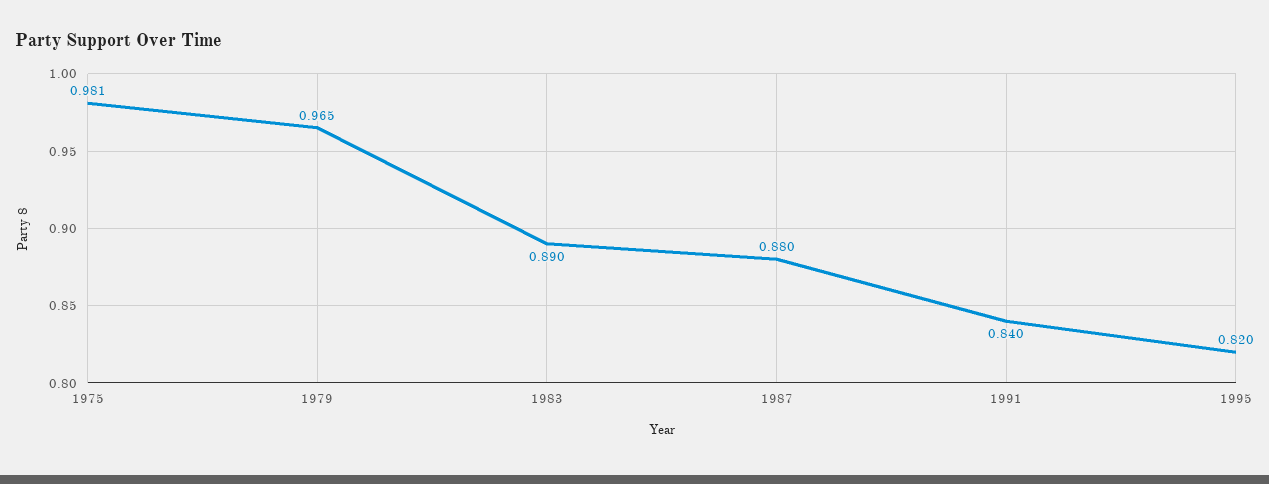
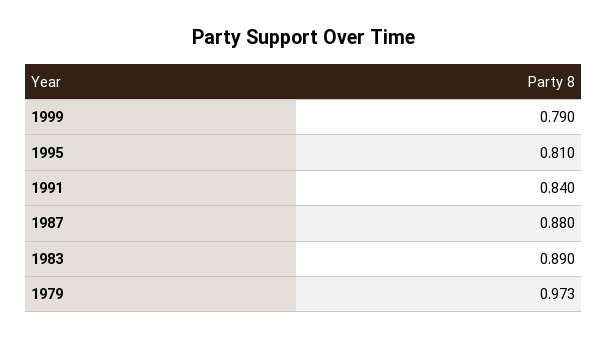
1975: 0.981 -> none
1979: 0.965 -> 0.973
1995: 0.82 -> 0.81
1999: none -> 0.79

